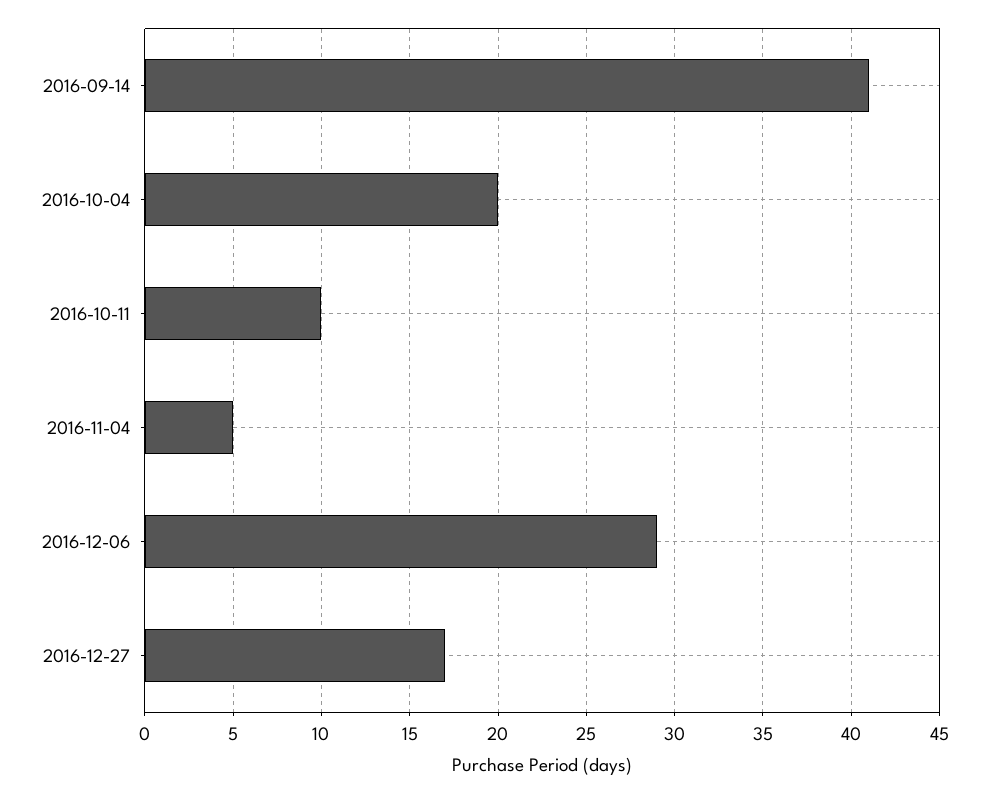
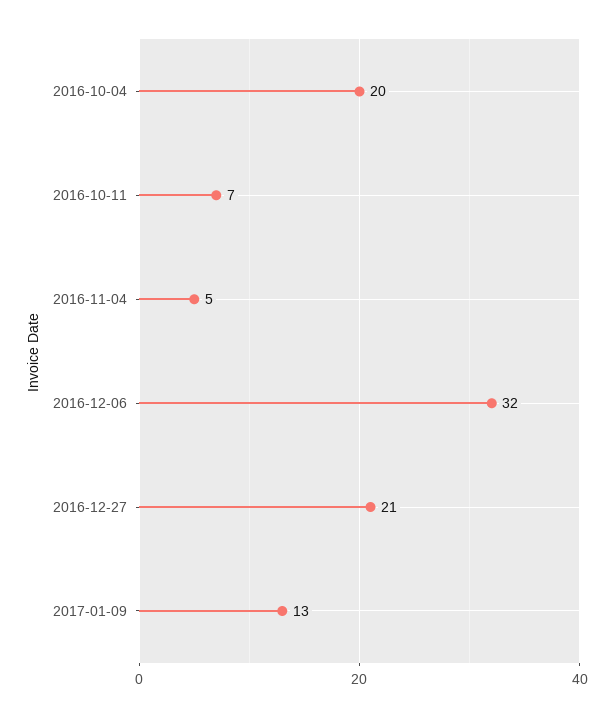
2016-09-14: 41 -> none
2016-10-11: 10 -> 7
2016-12-06: 29 -> 32
2016-12-27: 17 -> 21
2017-01-09: none -> 13

